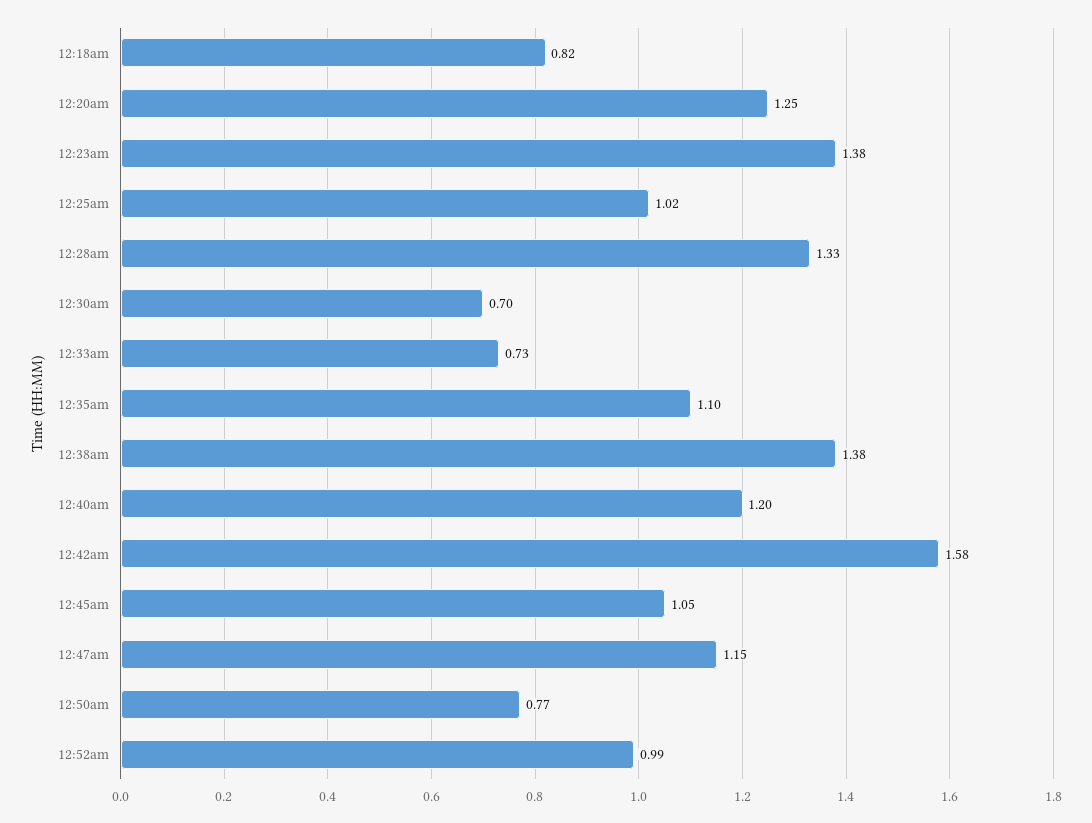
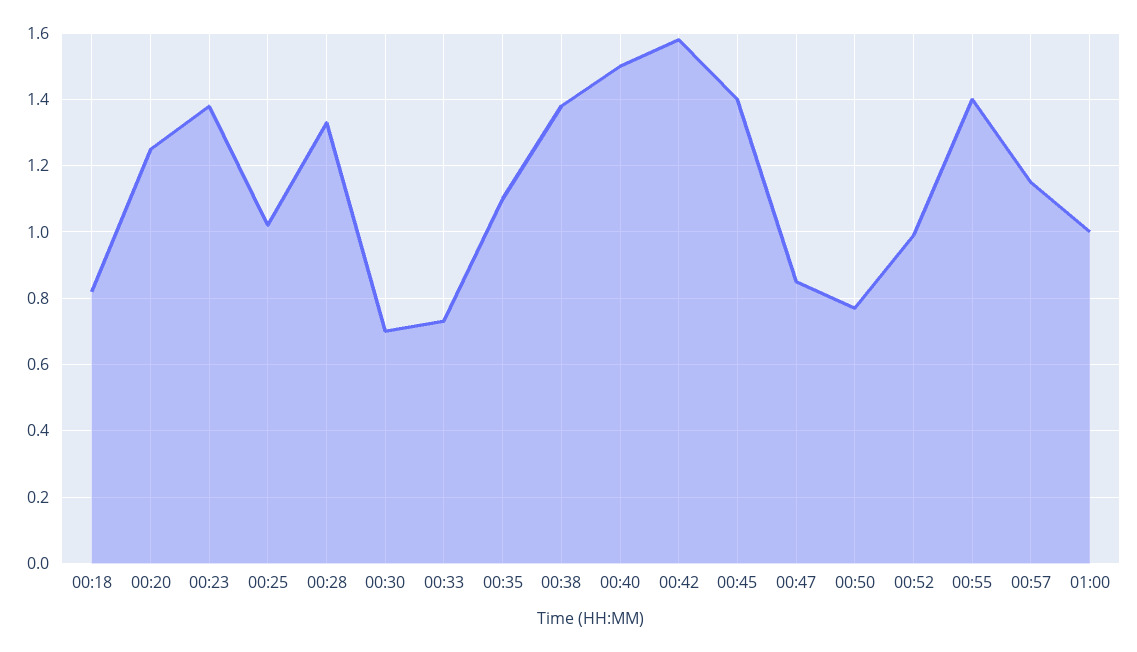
12:40am: 1.2 -> 1.5
12:45am: 1.05 -> 1.4
12:47am: 1.15 -> 0.85
00:55: none -> 1.4
00:57: none -> 1.15
01:00: none -> 1

